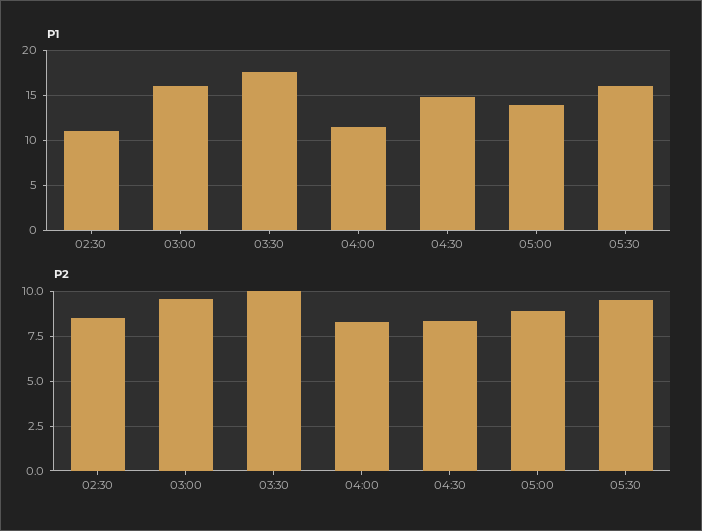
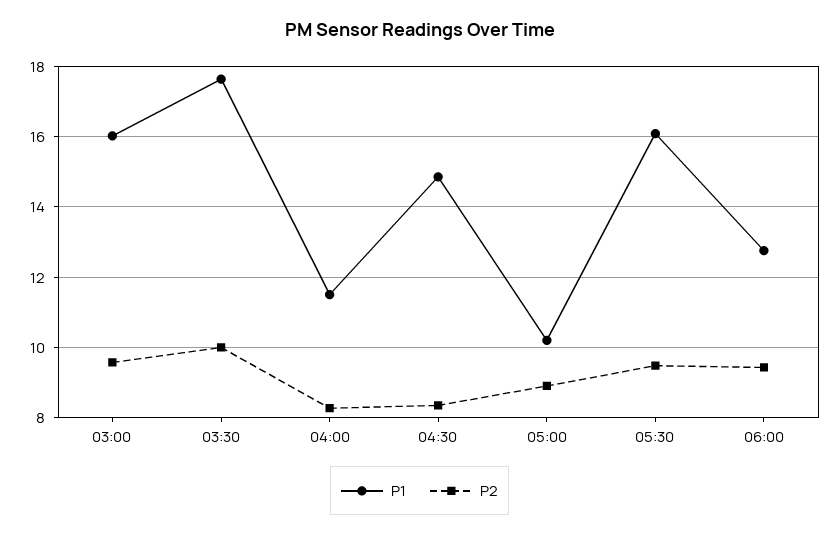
P1, 02:30: 11 -> none
P1, 05:00: 14 -> 10.2
P2, 02:30: 8.5 -> none
P1, 06:00: none -> 12.8
P2, 06:00: none -> 9.4

